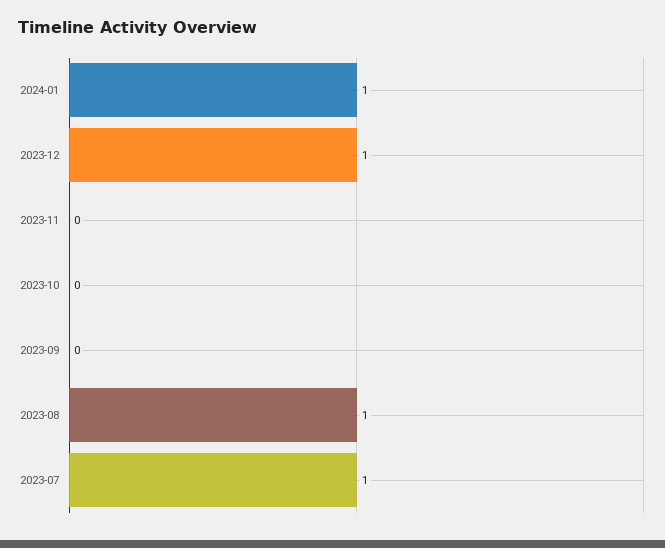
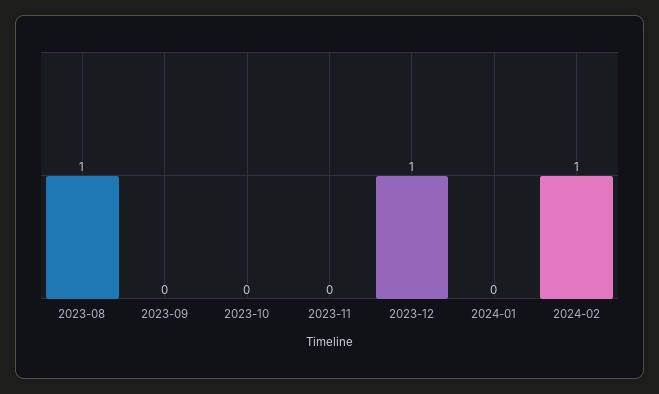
2024-01: 1 -> 0
2023-07: 1 -> none
2024-02: none -> 1

